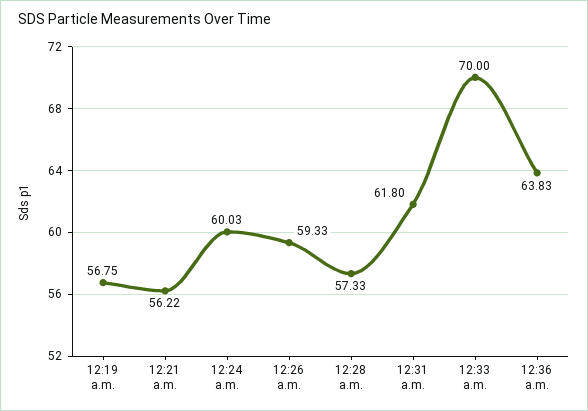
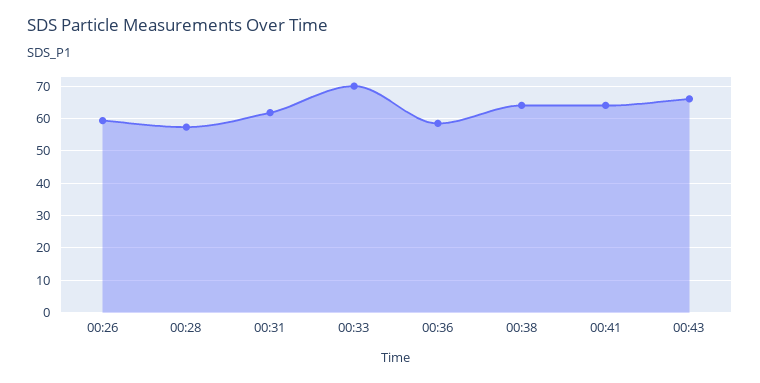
12:19 a.m.: 56.75 -> none
12:21 a.m.: 56.22 -> none
12:24 a.m.: 60.03 -> none
12:36 a.m.: 63.83 -> 58
00:38: none -> 64
00:41: none -> 64
00:43: none -> 66

